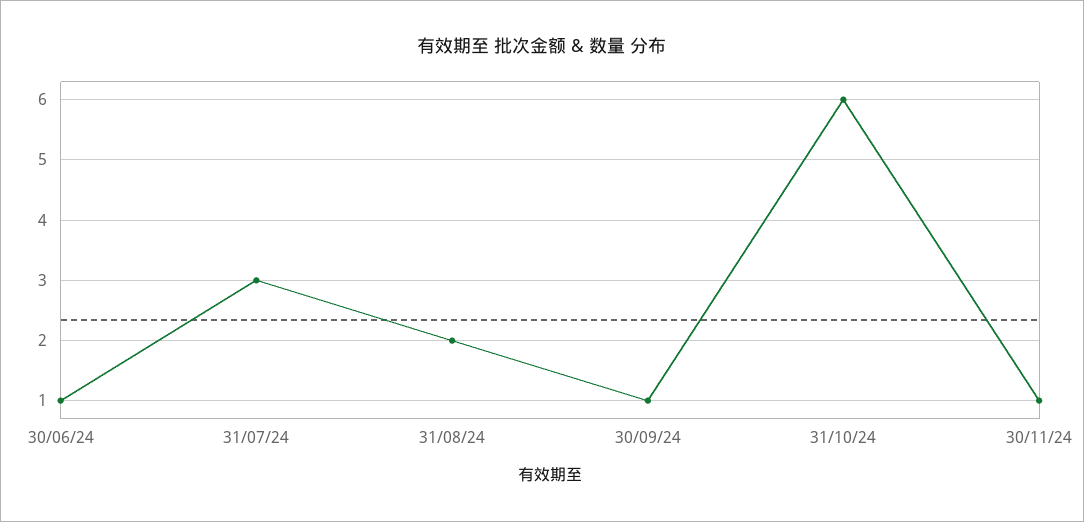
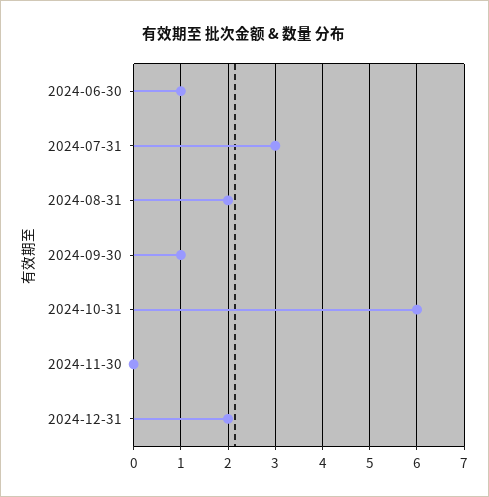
30/11/24: 1 -> 0
2024-12-31: none -> 2

